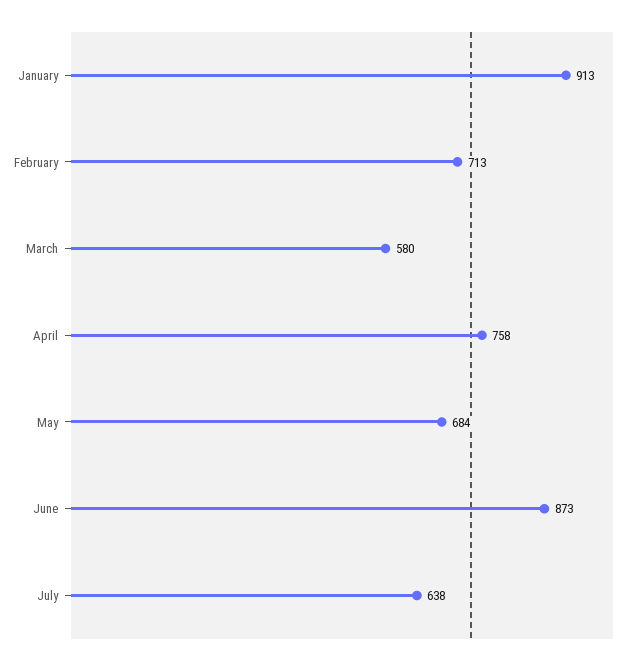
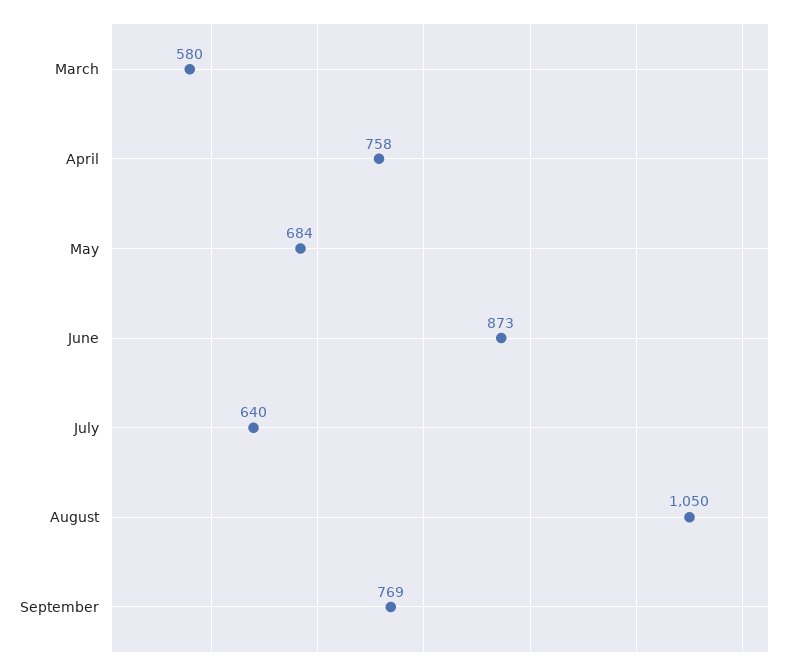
January: 913 -> none
February: 713 -> none
July: 638 -> 640
August: none -> 1050
September: none -> 769

